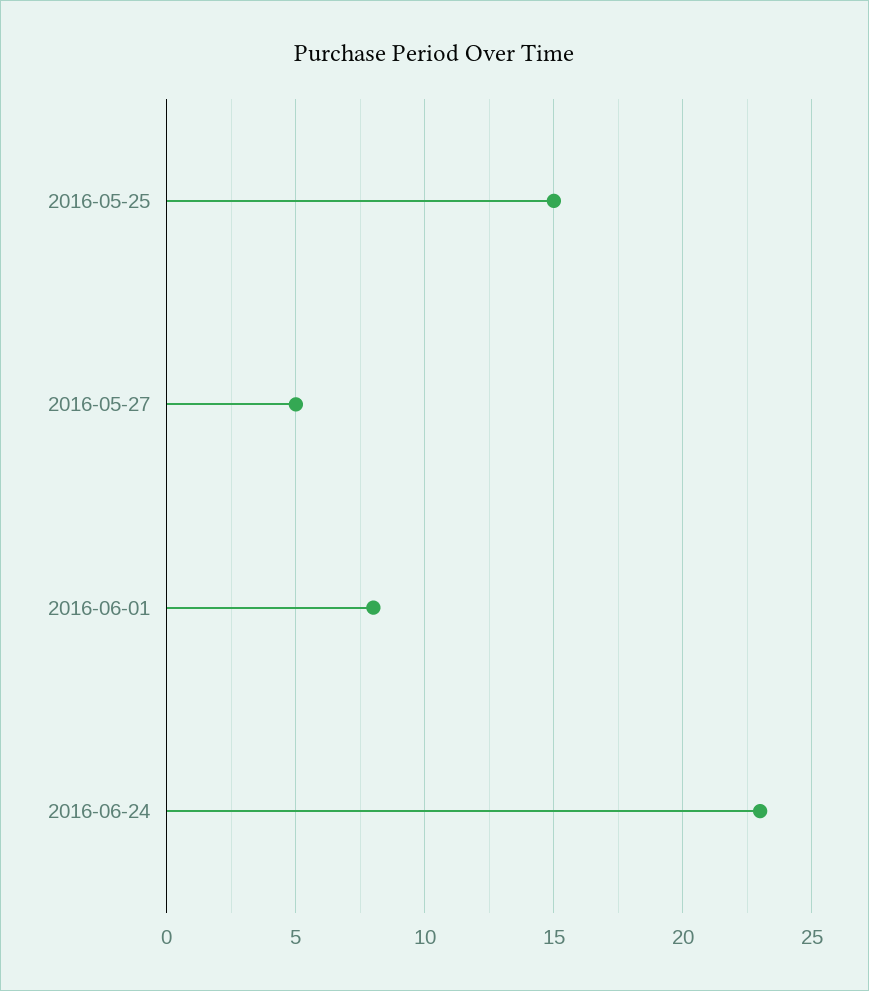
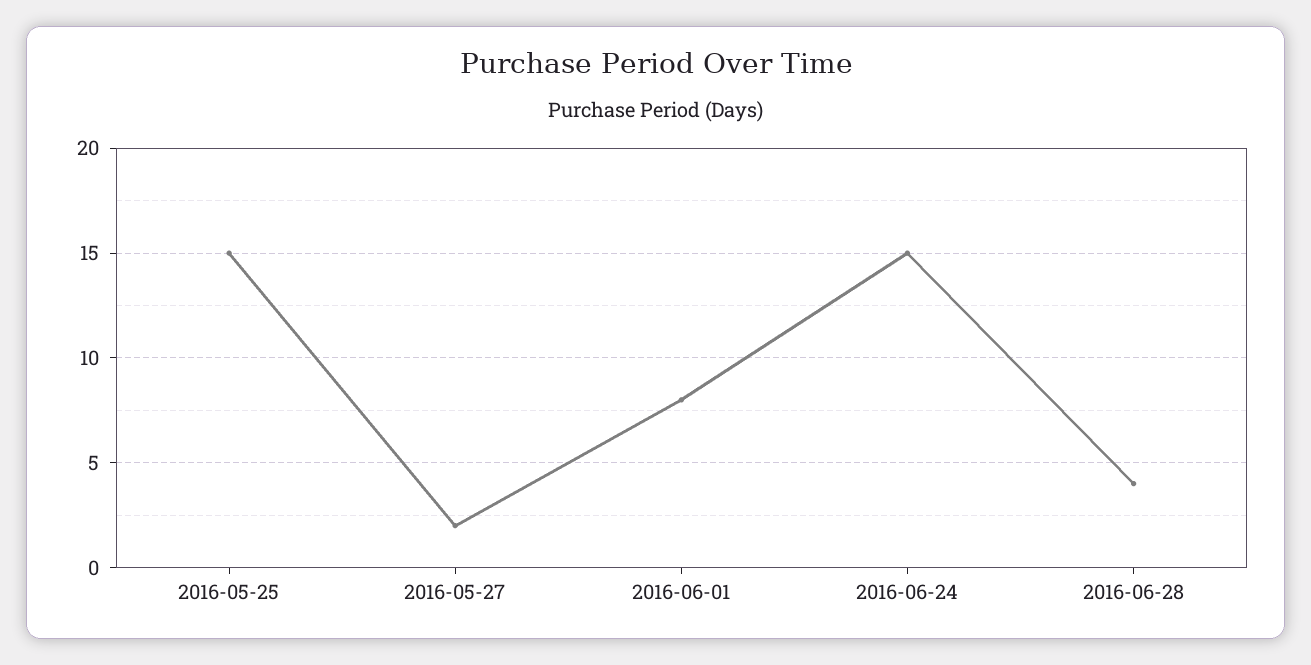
2016-05-27: 5 -> 2
2016-06-24: 23 -> 15
2016-06-28: none -> 4

